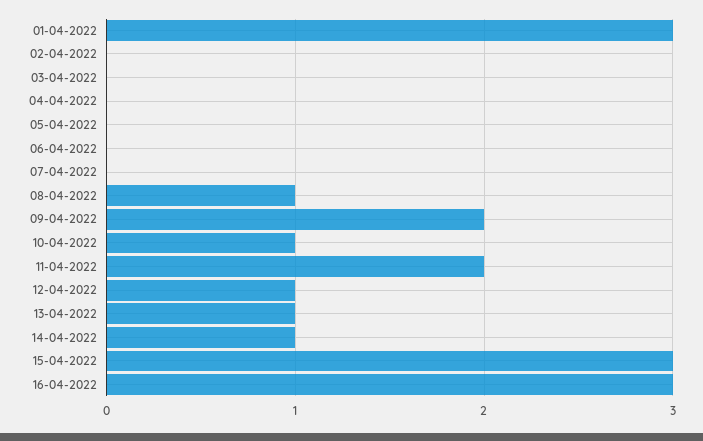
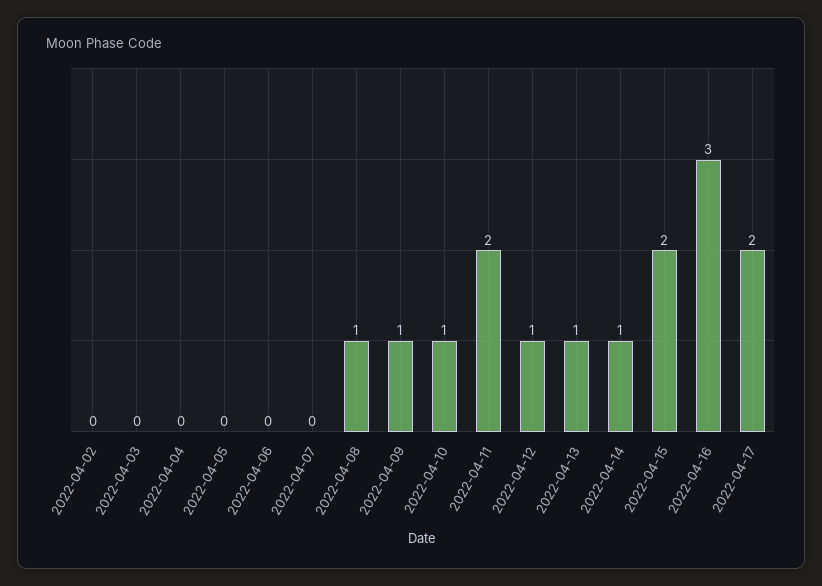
01-04-2022: 3 -> none
09-04-2022: 2 -> 1
15-04-2022: 3 -> 2
2022-04-17: none -> 2

